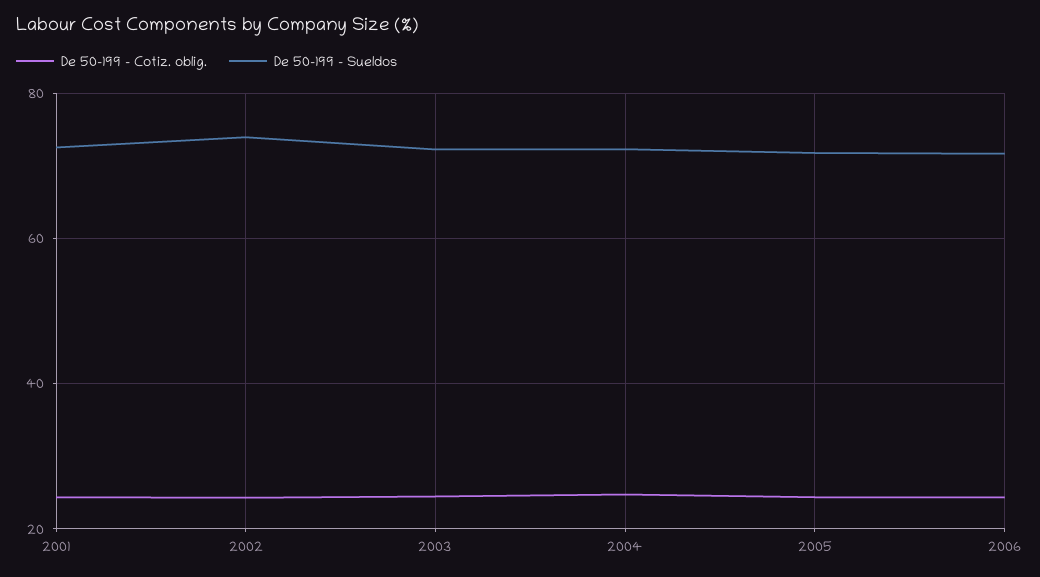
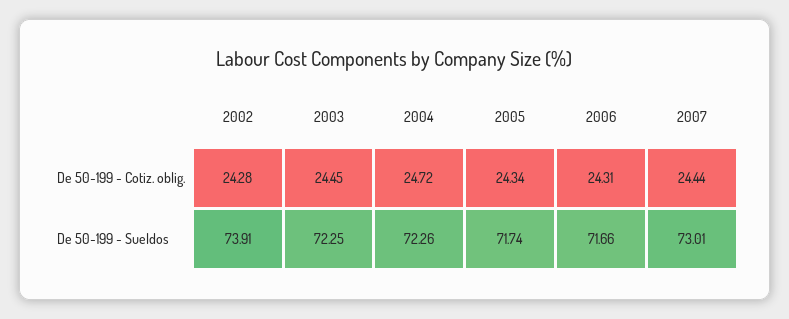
De 50-199 - Cotiz. oblig., 2001: 24 -> none
De 50-199 - Sueldos, 2001: 72 -> none
De 50-199 - Cotiz. oblig., 2007: none -> 24.44
De 50-199 - Sueldos, 2007: none -> 73.01

